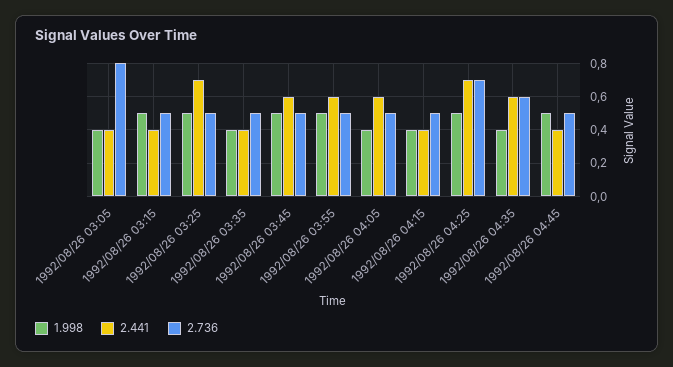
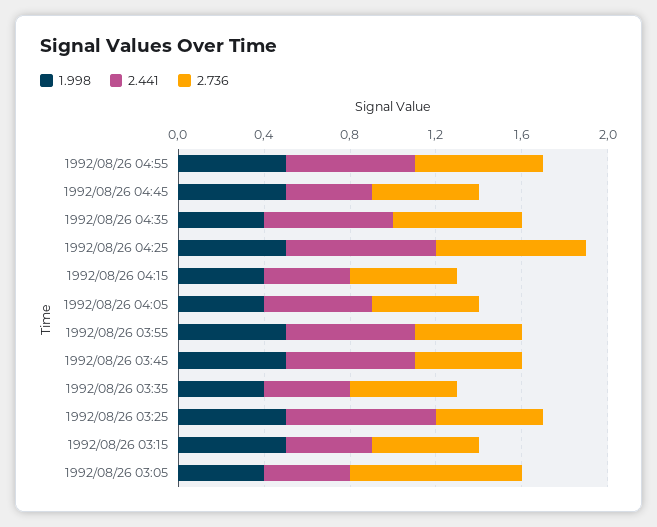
2.441, 1992/08/26 04:05: 0.6 -> 0.5
1.998, 1992/08/26 04:55: none -> 0.5
2.441, 1992/08/26 04:55: none -> 0.6
2.736, 1992/08/26 04:55: none -> 0.6

